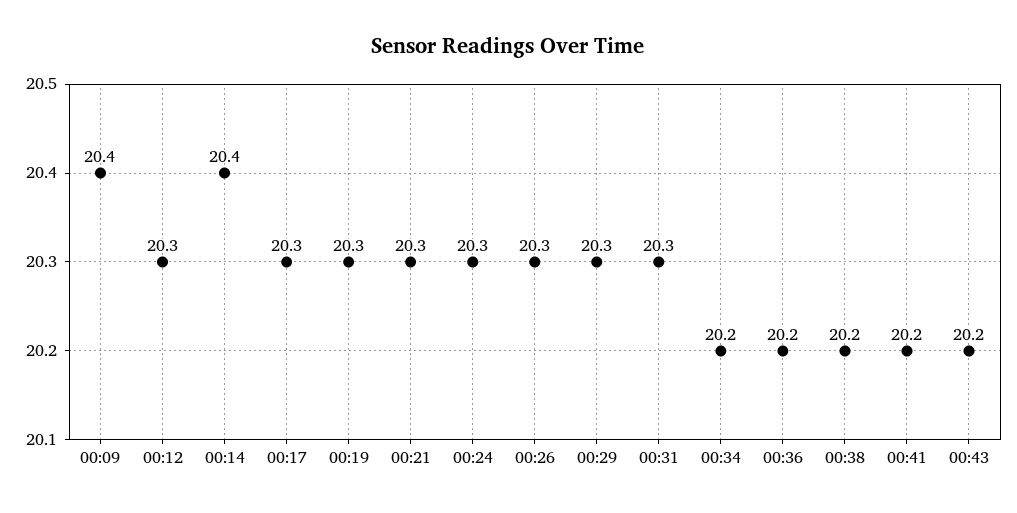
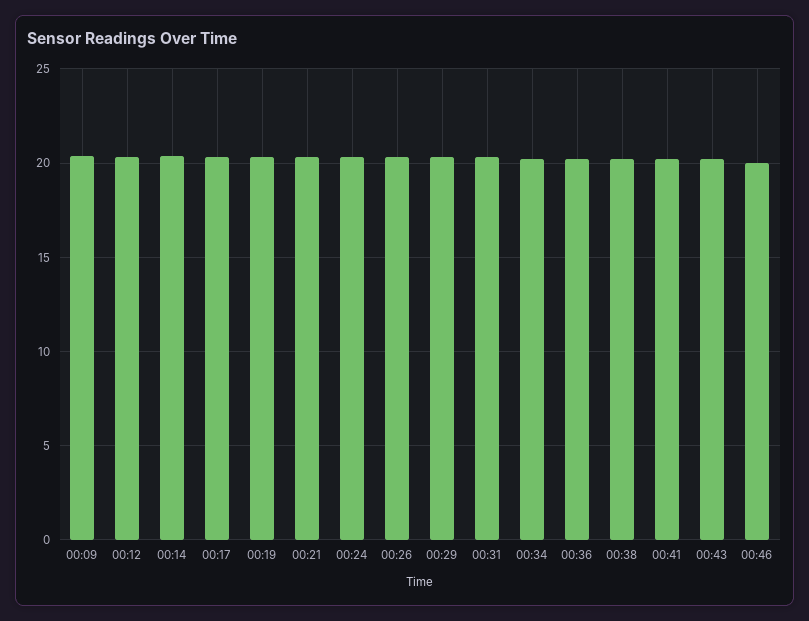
00:46: none -> 20

